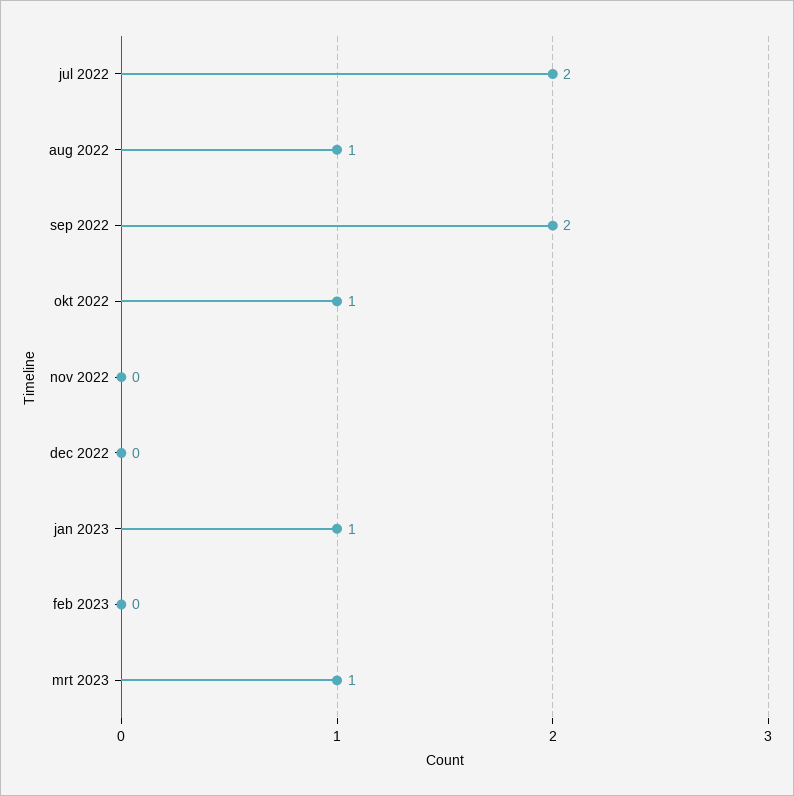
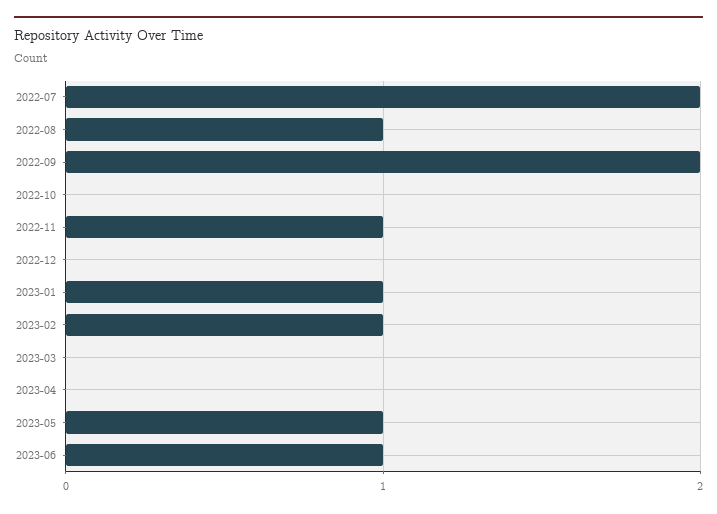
okt 2022: 1 -> 0
nov 2022: 0 -> 1
feb 2023: 0 -> 1
mrt 2023: 1 -> 0
2023-04: none -> 0
2023-05: none -> 1
2023-06: none -> 1

